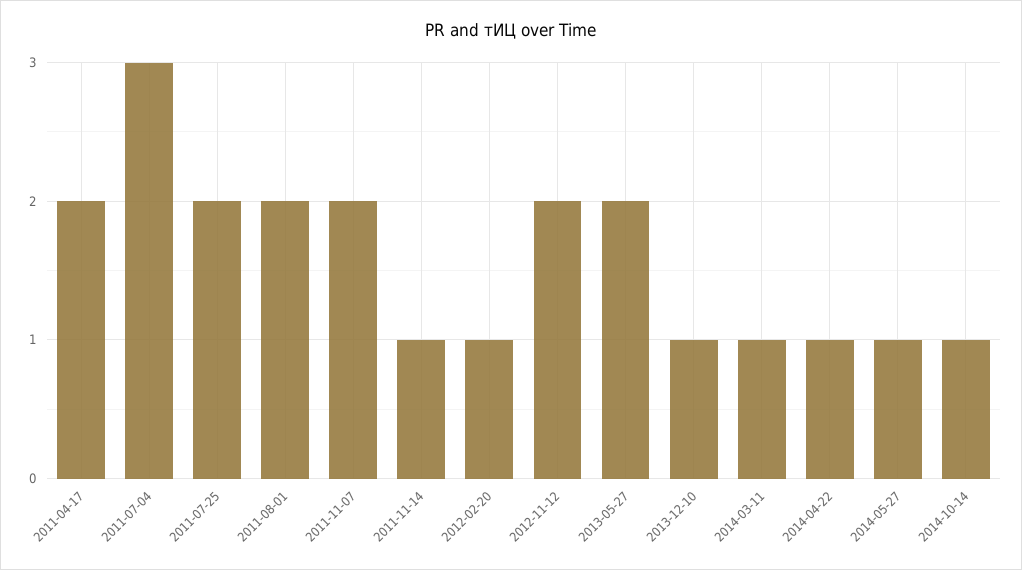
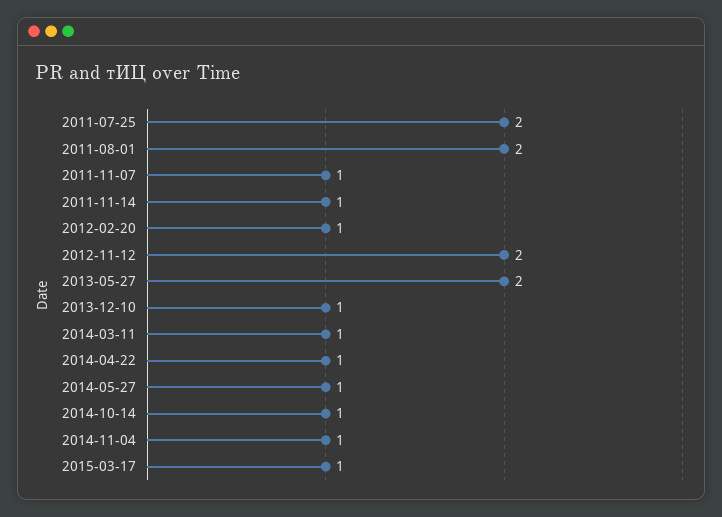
2011-04-17: 2 -> none
2011-07-04: 3 -> none
2011-11-07: 2 -> 1
2014-11-04: none -> 1
2015-03-17: none -> 1

